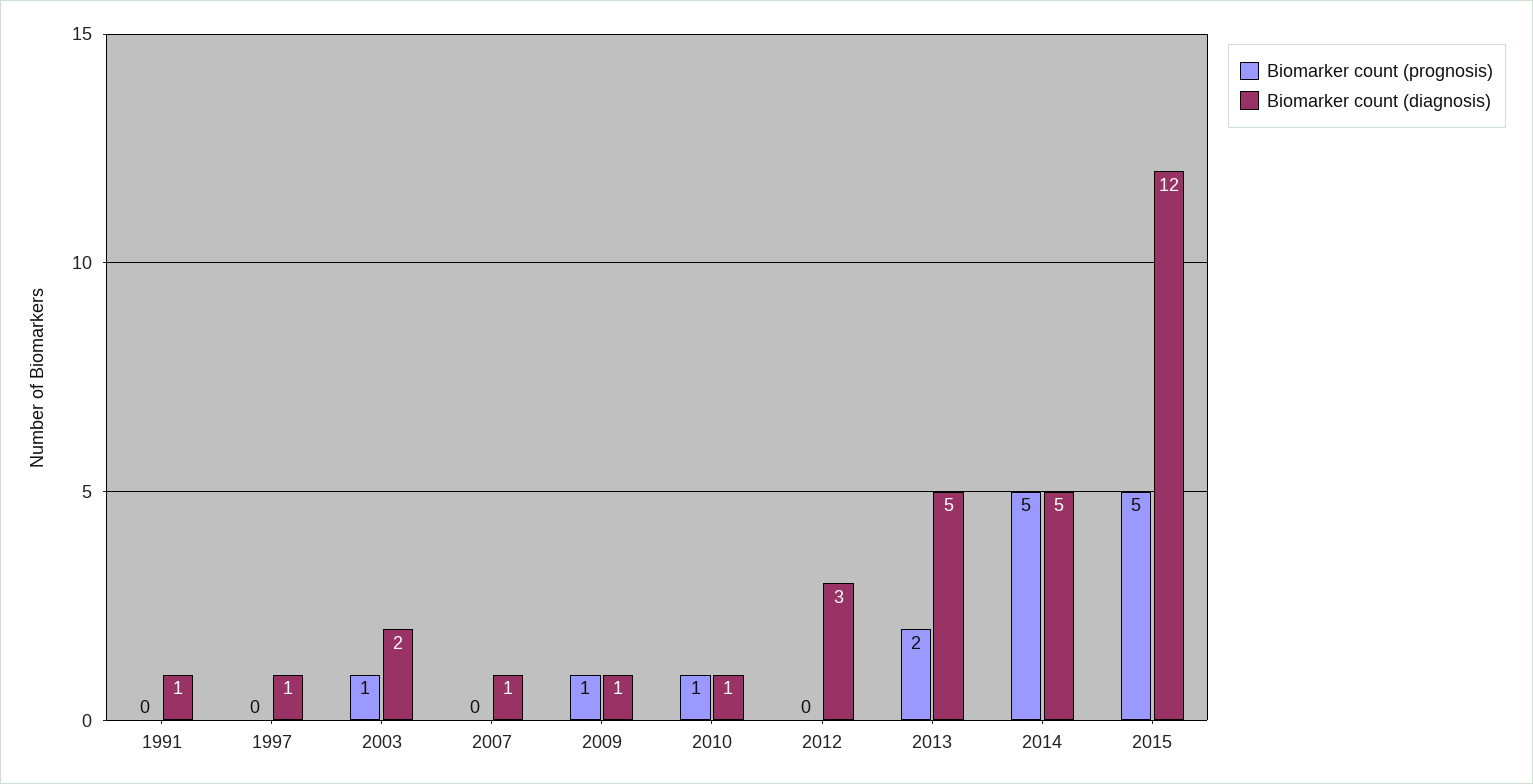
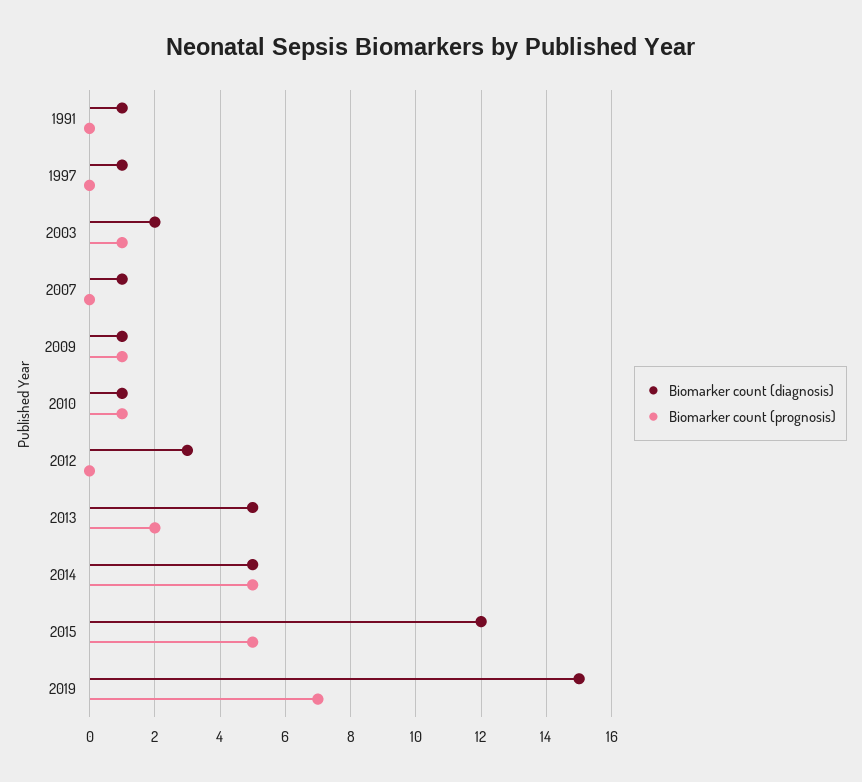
Biomarker count (diagnosis), 2019: none -> 15
Biomarker count (prognosis), 2019: none -> 7

